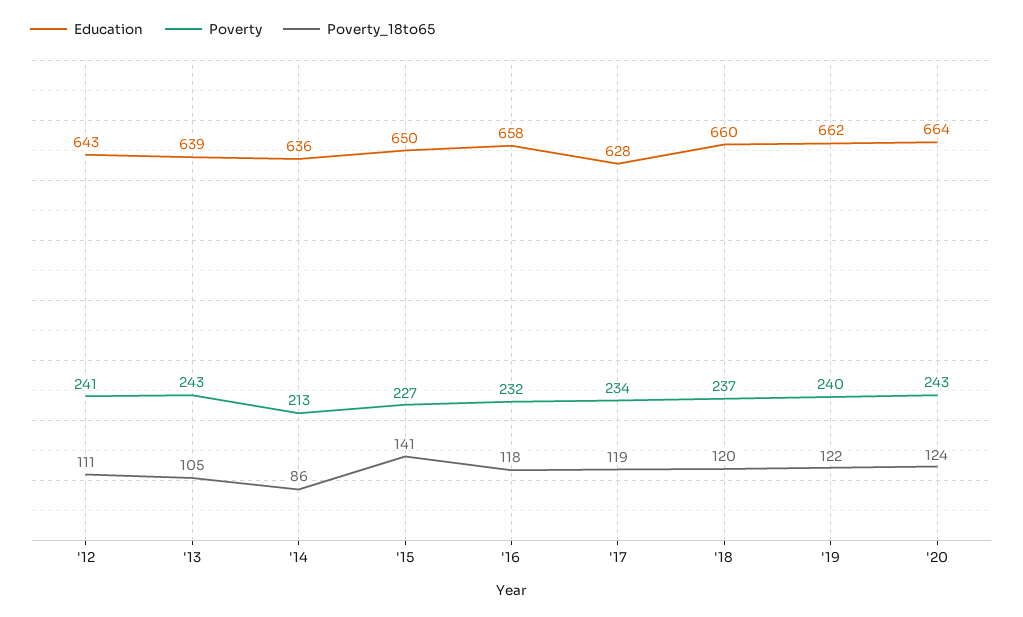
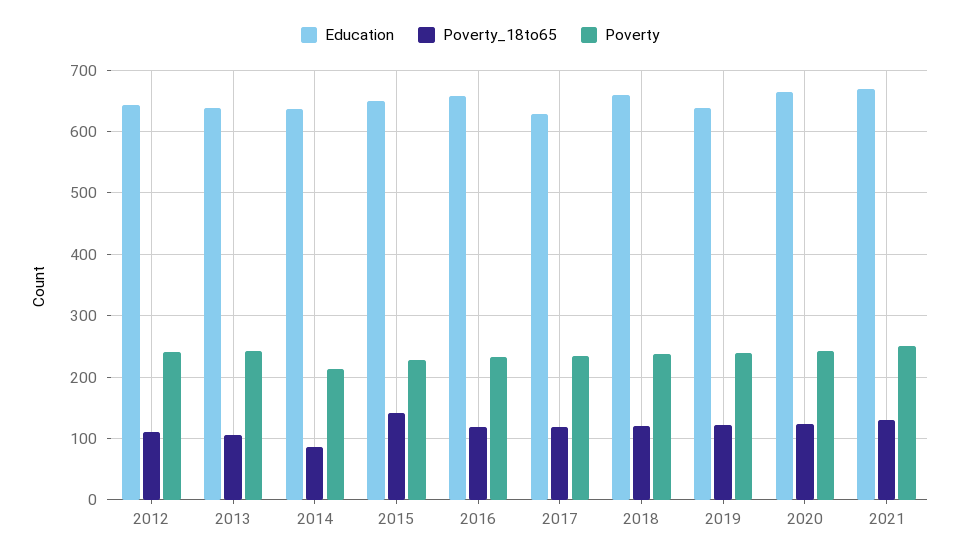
Education, '19: 662 -> 640
Education, 2021: none -> 670
Poverty_18to65, 2021: none -> 130
Poverty, 2021: none -> 250

